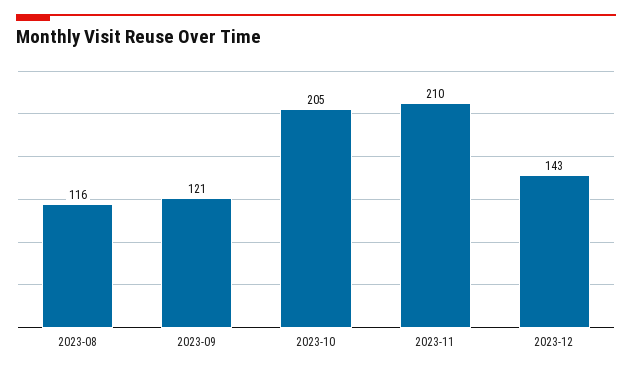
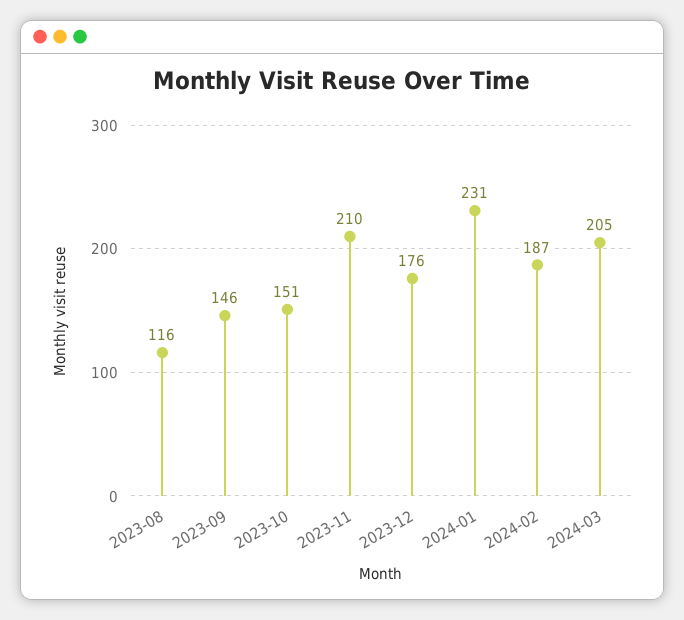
2023-09: 121 -> 146
2023-10: 205 -> 151
2023-12: 143 -> 176
2024-01: none -> 231
2024-02: none -> 187
2024-03: none -> 205

